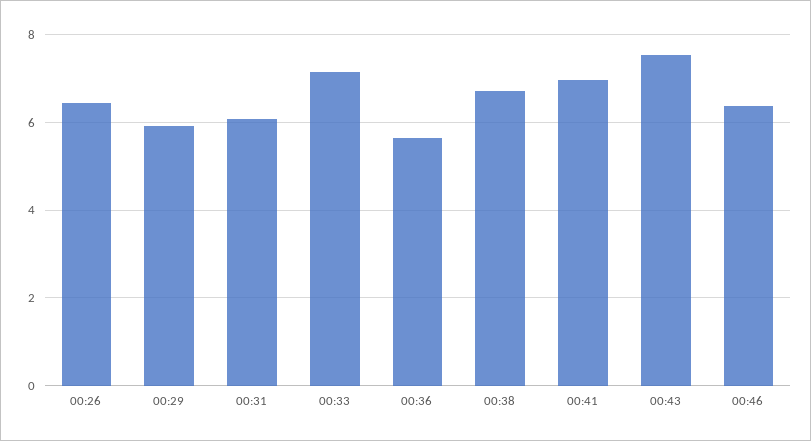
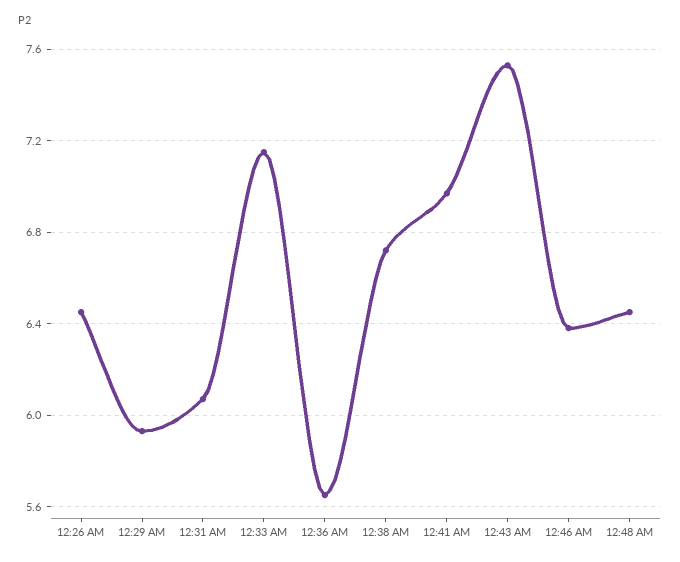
12:48 AM: none -> 6.45

